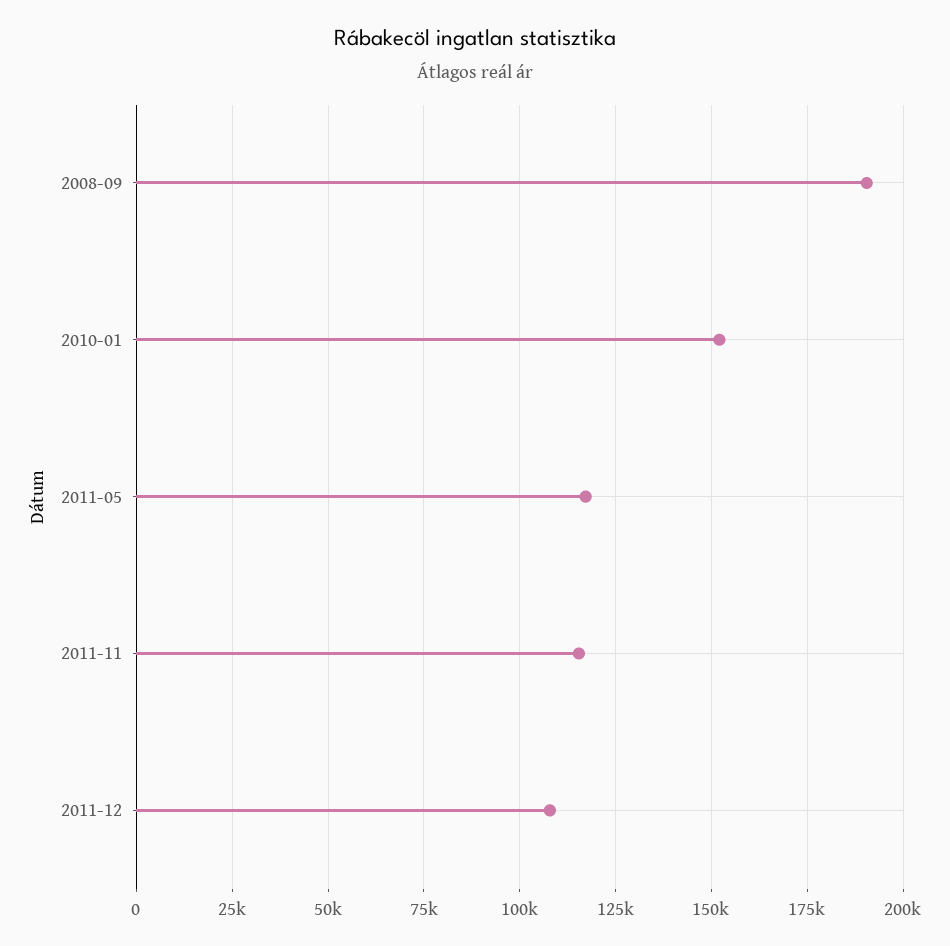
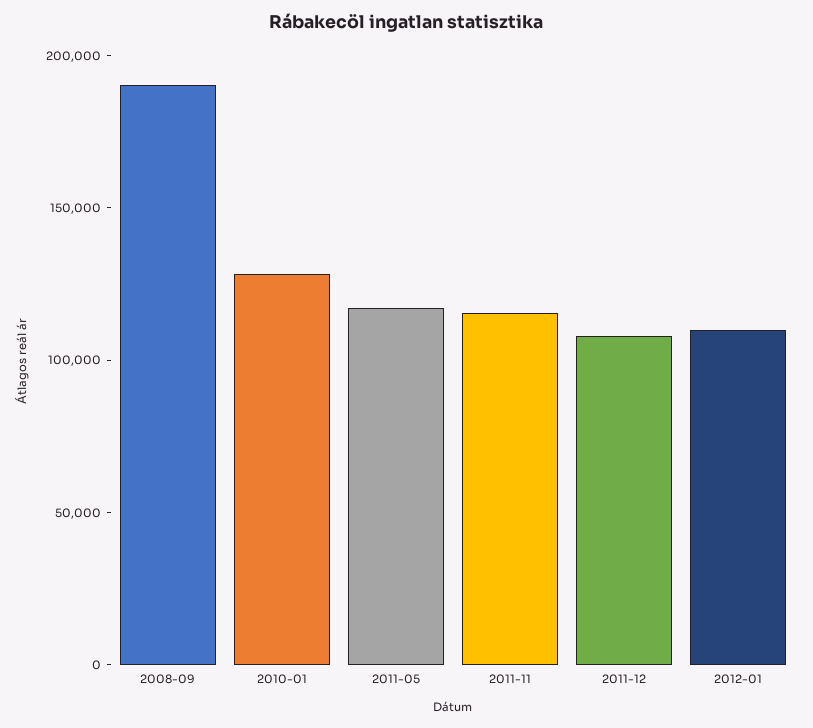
2010-01: 152500 -> 130000
2012-01: none -> 110000

